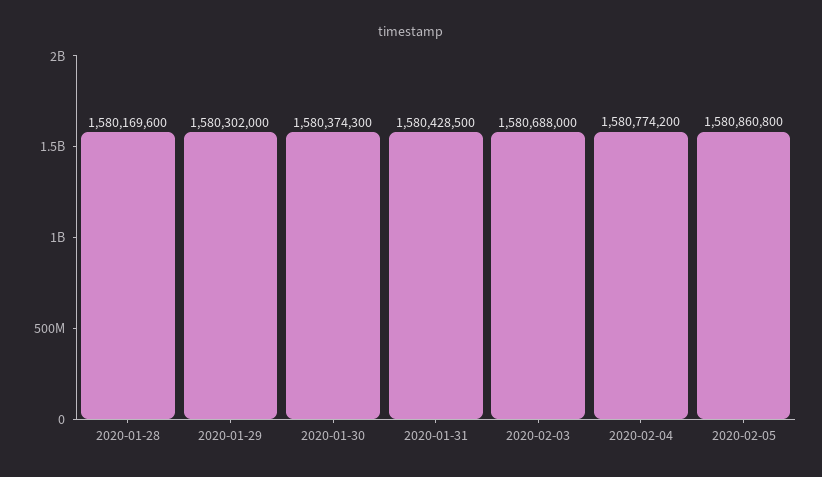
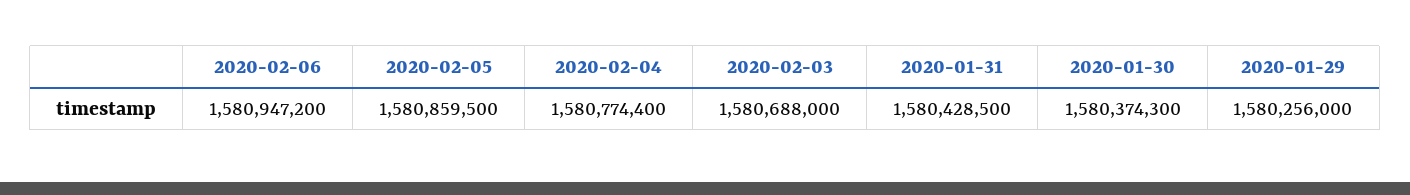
2020-01-28: 1580169600 -> none
2020-01-29: 1580302000 -> 1580256000
2020-02-04: 1580774200 -> 1580774400
2020-02-05: 1580860800 -> 1580859500
2020-02-06: none -> 1580947200

